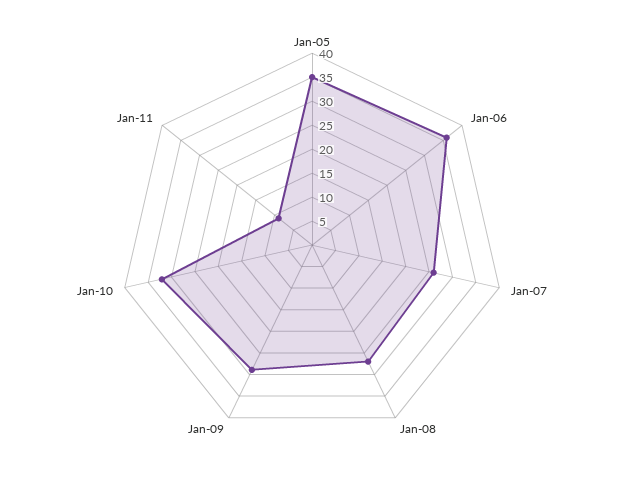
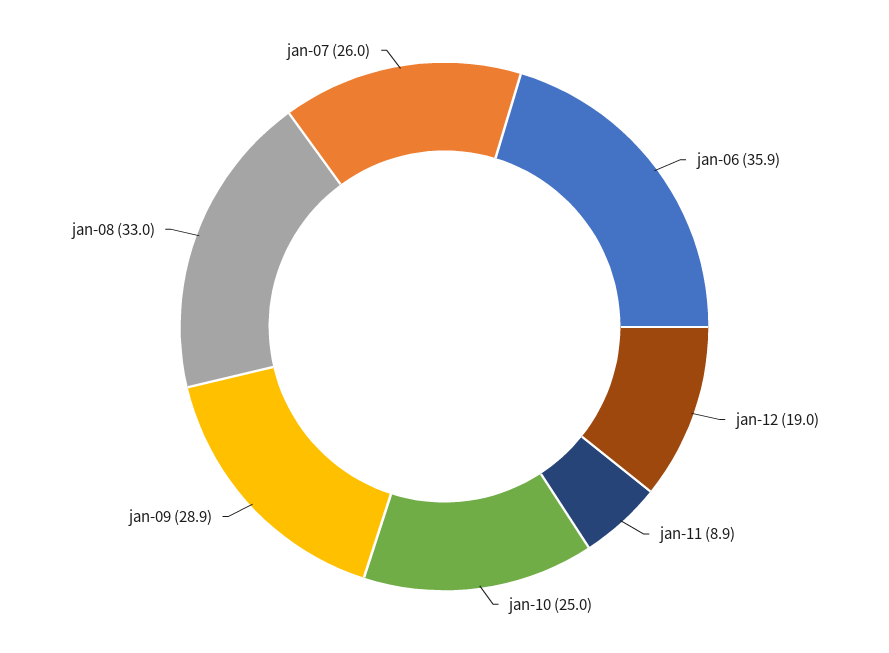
Jan-05: 35 -> none
Jan-08: 27.5 -> 33
Jan-10: 32.5 -> 25
jan-12: none -> 19

